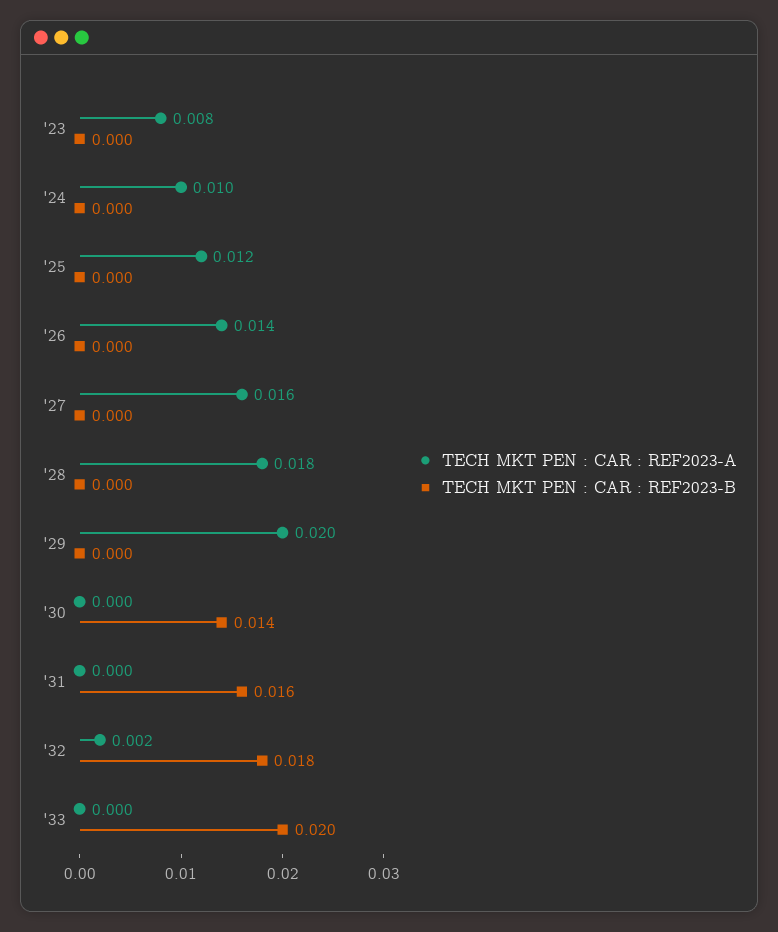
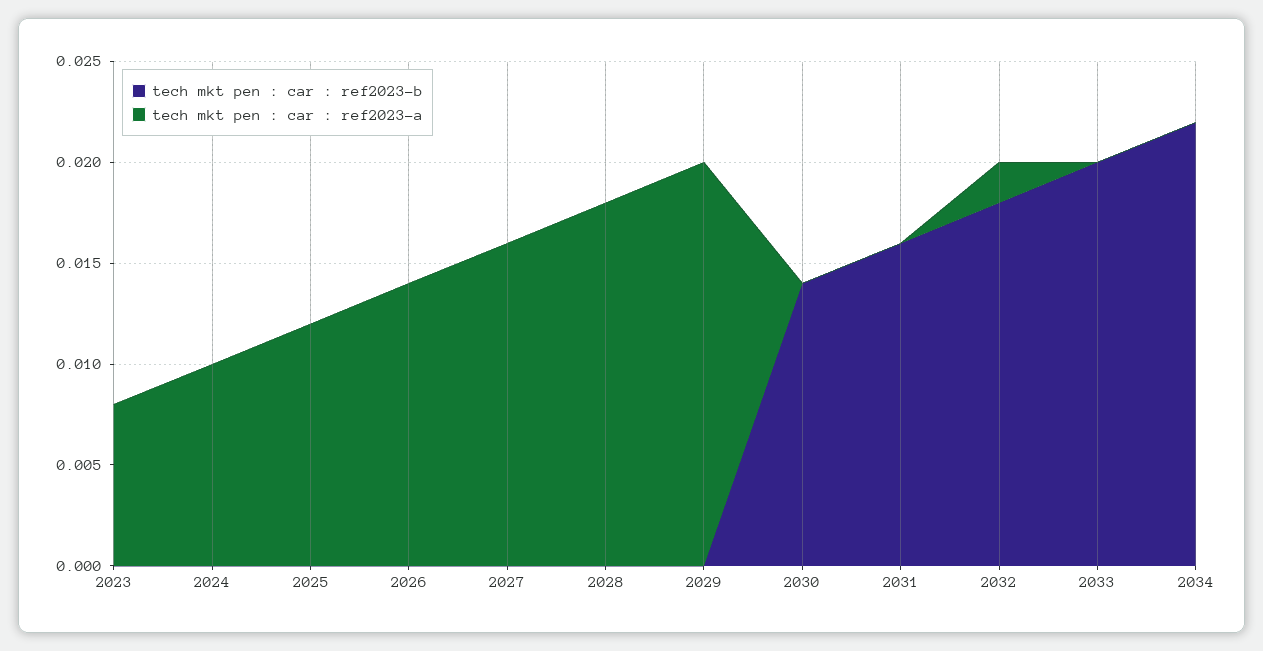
TECH MKT PEN : CAR : REF2023-B, 2034: none -> 0.022
TECH MKT PEN : CAR : REF2023-A, 2034: none -> 0

